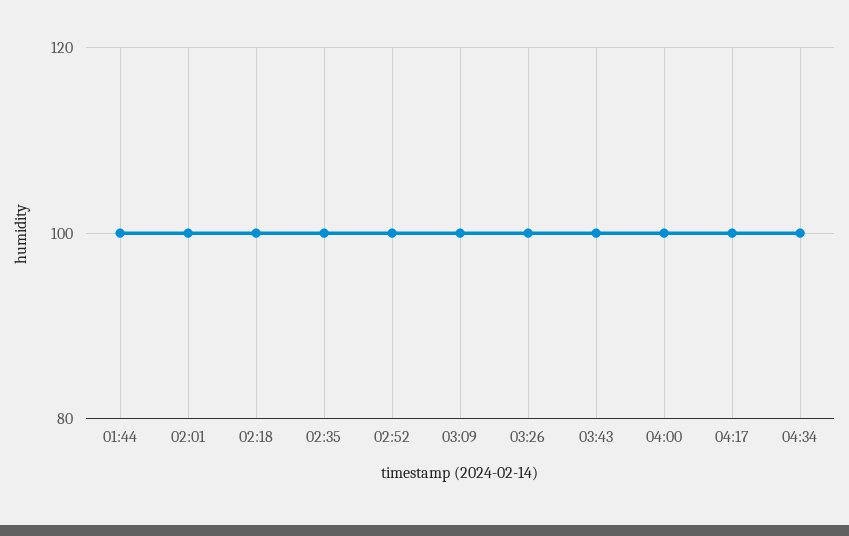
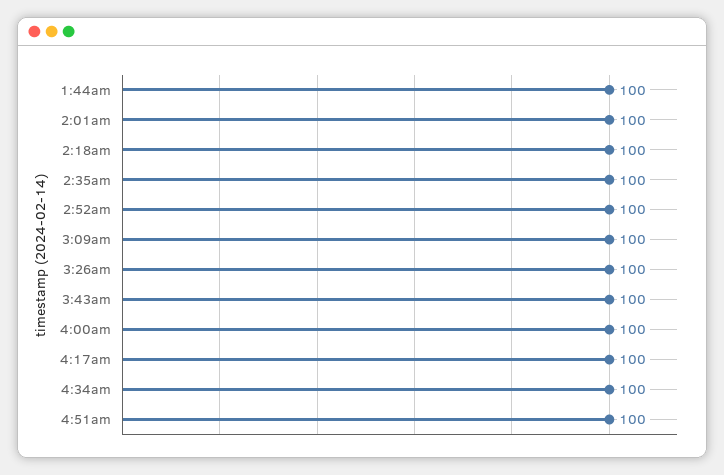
4:51am: none -> 100

